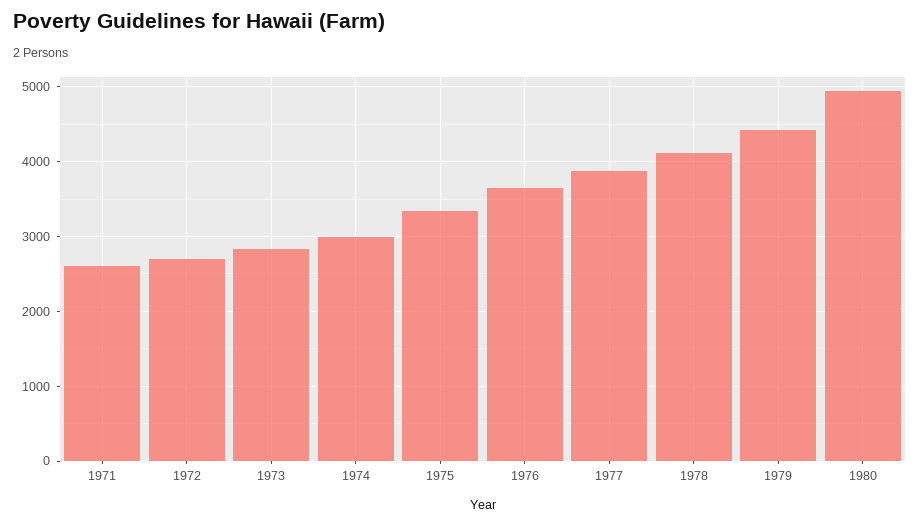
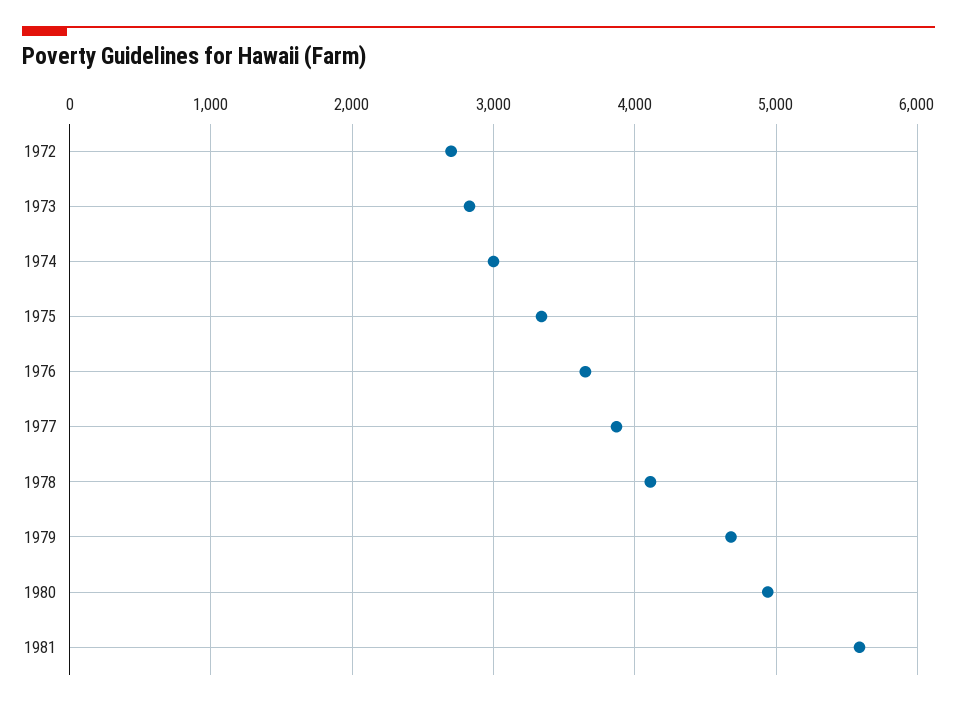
1971: 2600 -> none
1979: 4400 -> 4700
1981: none -> 5600

